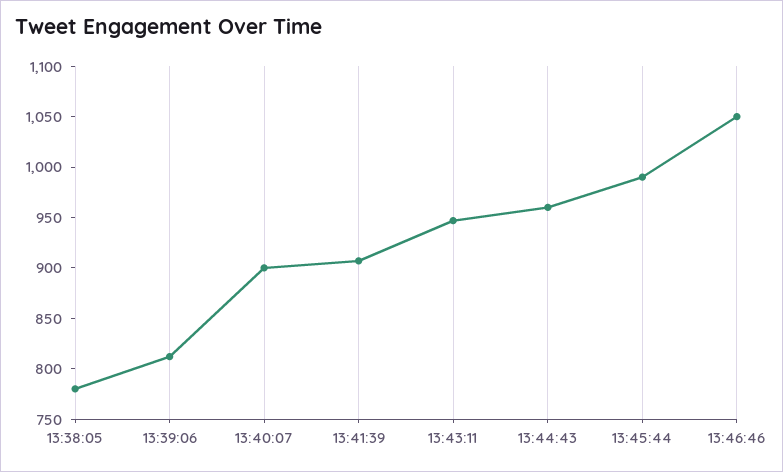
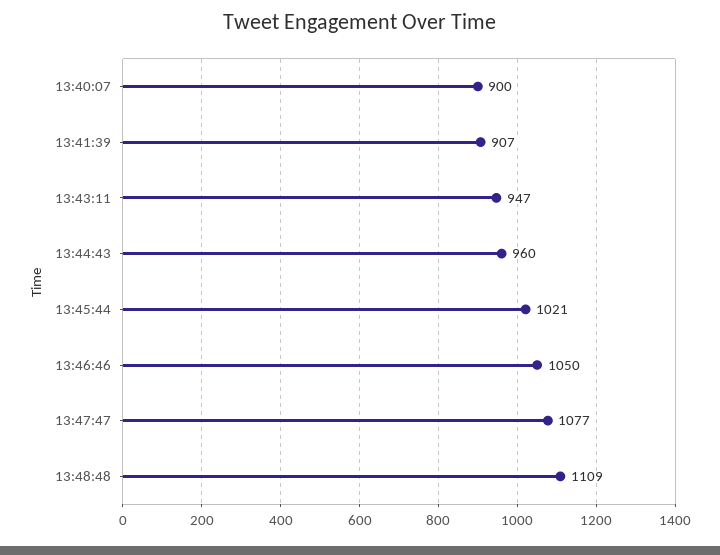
13:38:05: 780 -> none
13:39:06: 810 -> none
13:45:44: 990 -> 1021
13:47:47: none -> 1077
13:48:48: none -> 1109

